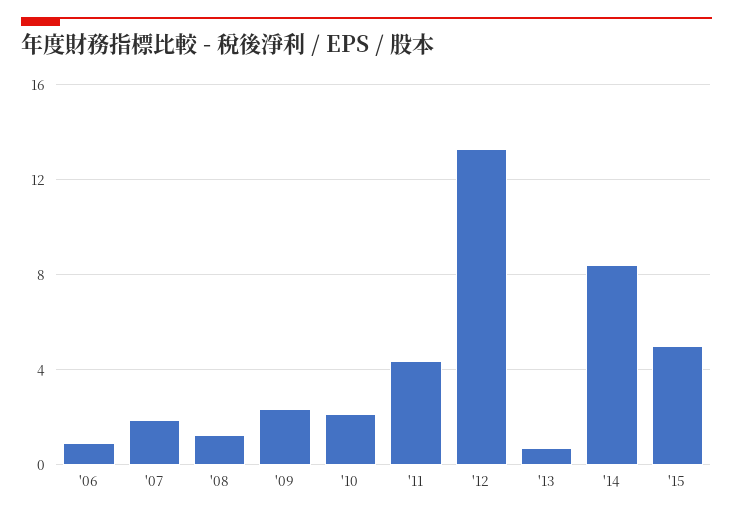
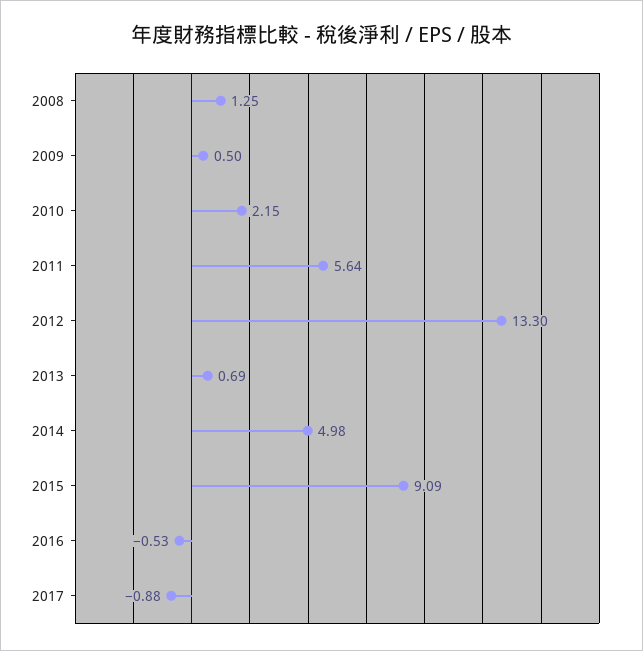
'06: 1 -> none
'07: 2 -> none
'09: 2.5 -> 0.5
'11: 4.5 -> 5.64
'14: 8.5 -> 4.98
'15: 5 -> 9.09
2016: none -> -0.53
2017: none -> -0.88

